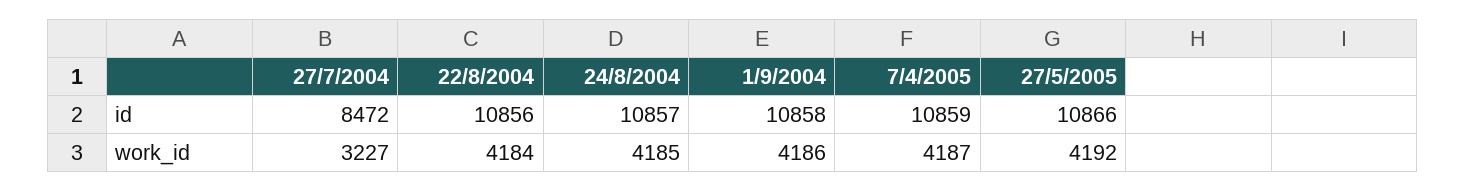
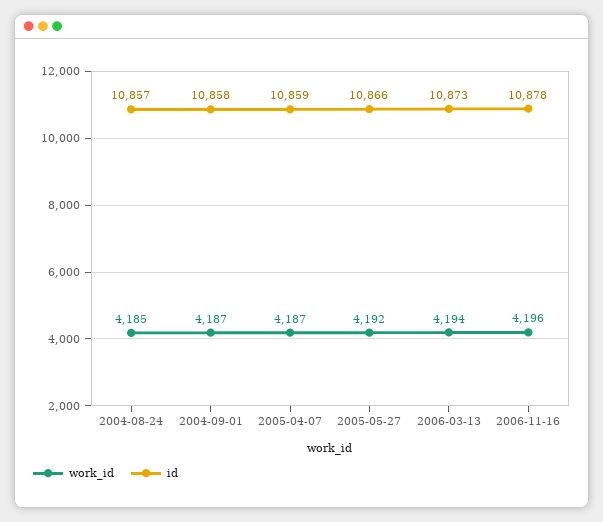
id, 27/7/2004: 8472 -> none
id, 22/8/2004: 10856 -> none
work_id, 27/7/2004: 3227 -> none
work_id, 22/8/2004: 4184 -> none
work_id, 1/9/2004: 4186 -> 4187
work_id, 2006-03-13: none -> 4194
id, 2006-03-13: none -> 10873
work_id, 2006-11-16: none -> 4196
id, 2006-11-16: none -> 10878

